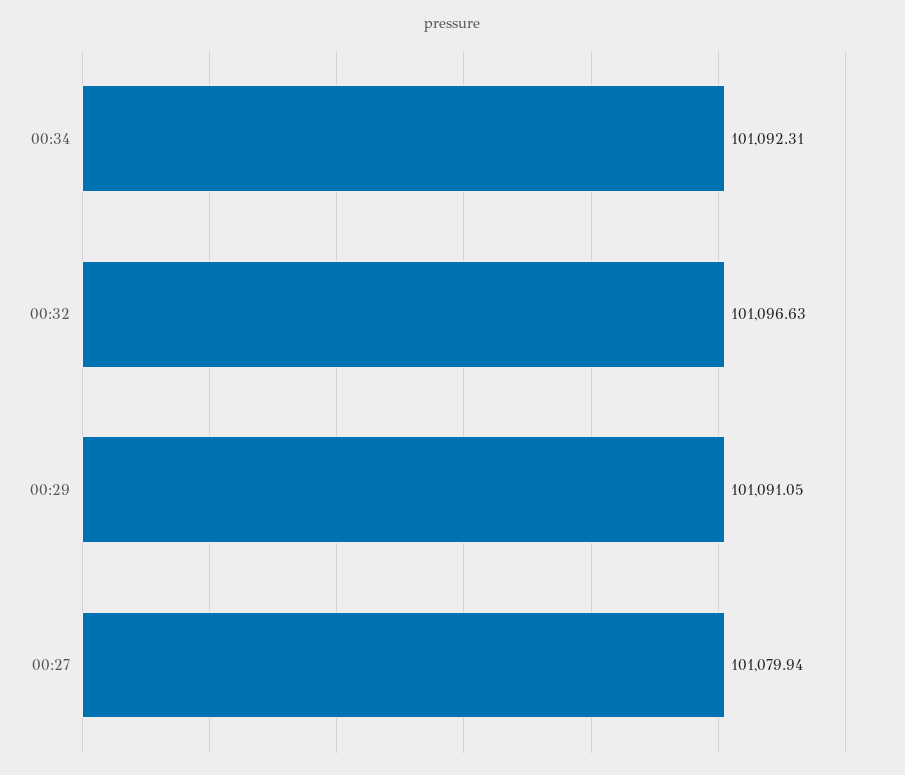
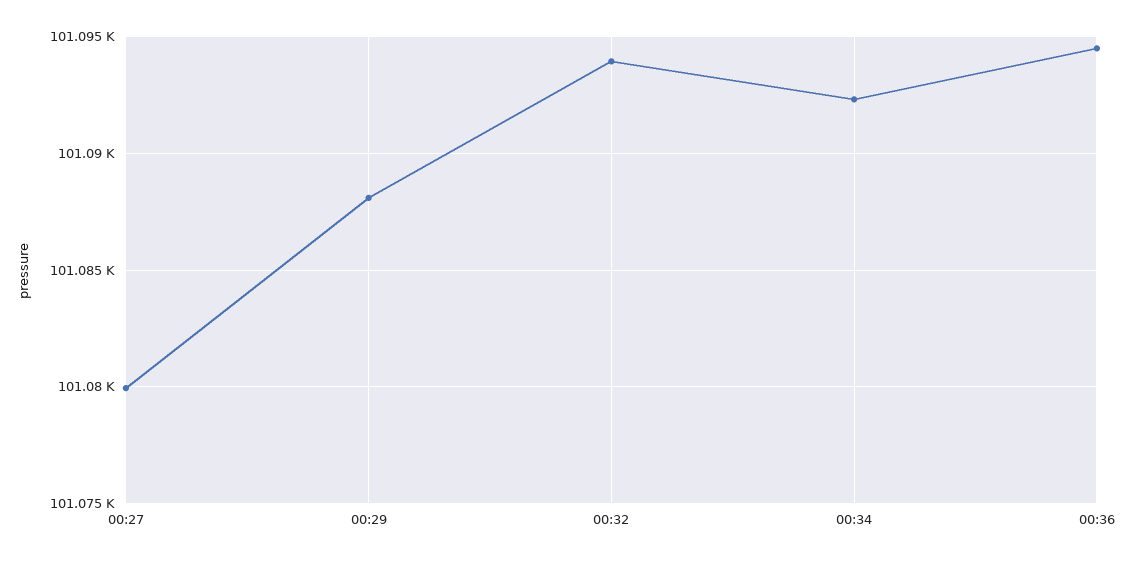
00:32: 101096.63 -> 101094
00:29: 101091.05 -> 101088
00:36: none -> 101094.5

